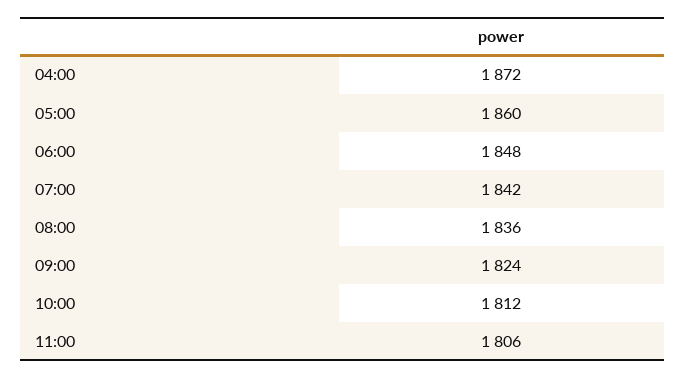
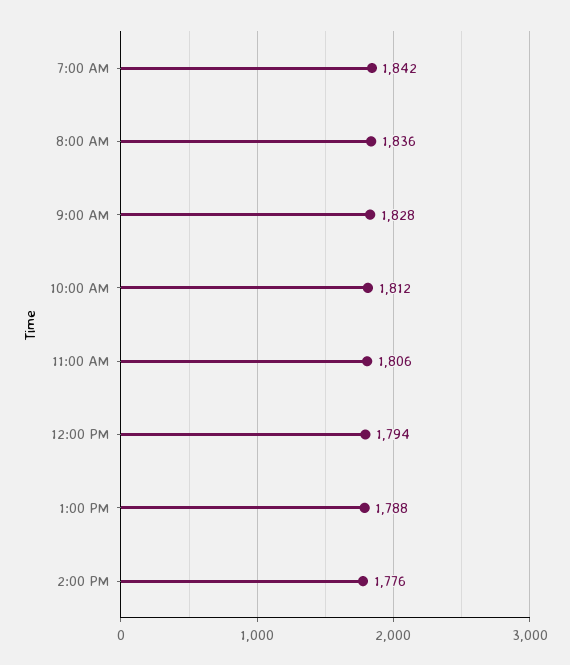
04:00: 1872 -> none
05:00: 1860 -> none
06:00: 1848 -> none
09:00: 1824 -> 1828
12:00 PM: none -> 1794
1:00 PM: none -> 1788
2:00 PM: none -> 1776

